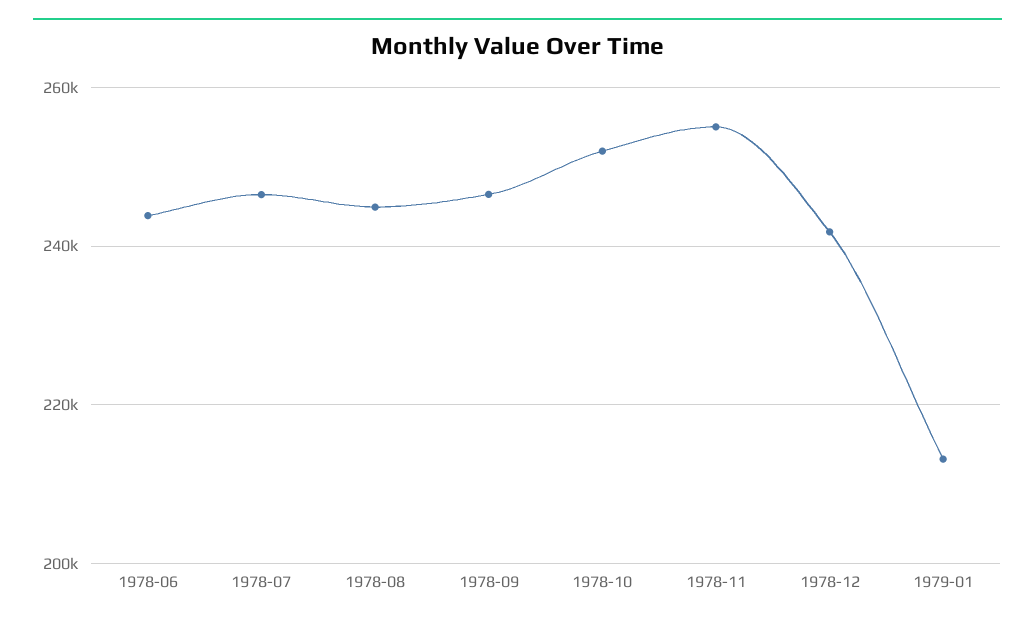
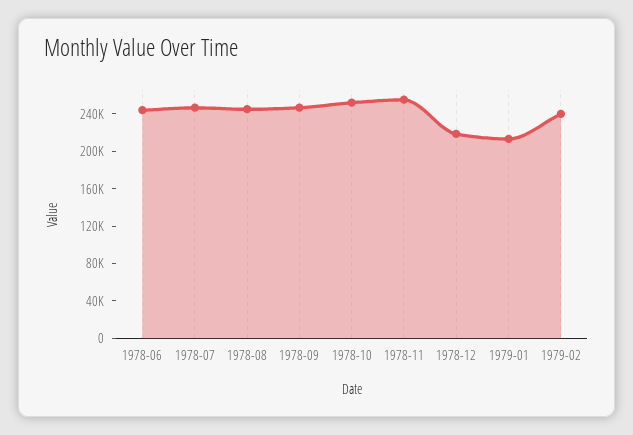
1978-12: 242000 -> 220000
1979-02: none -> 240000

